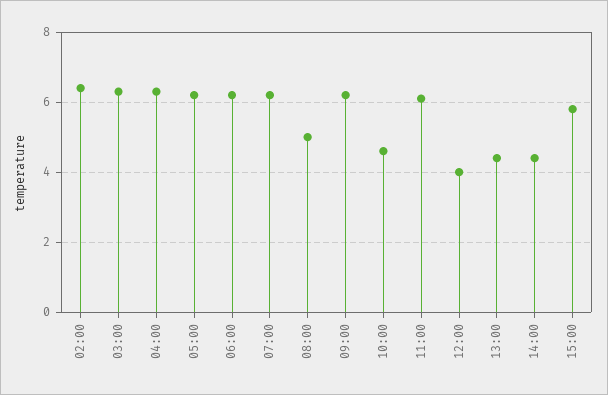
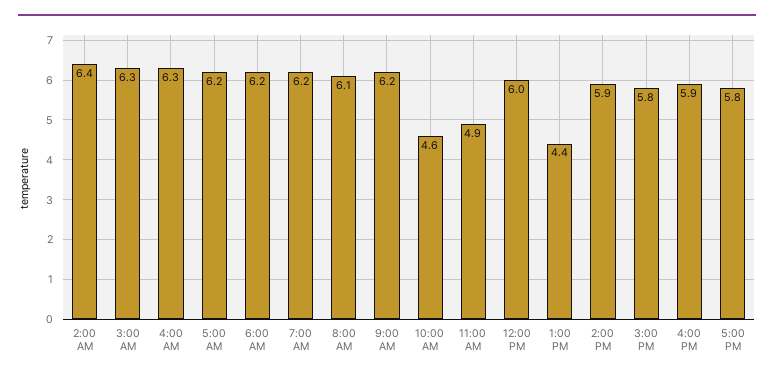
08:00: 5 -> 6.1
11:00: 6 -> 4.9
12:00: 4 -> 6
14:00: 4.5 -> 5.9
4:00 PM: none -> 5.9
5:00 PM: none -> 5.8

